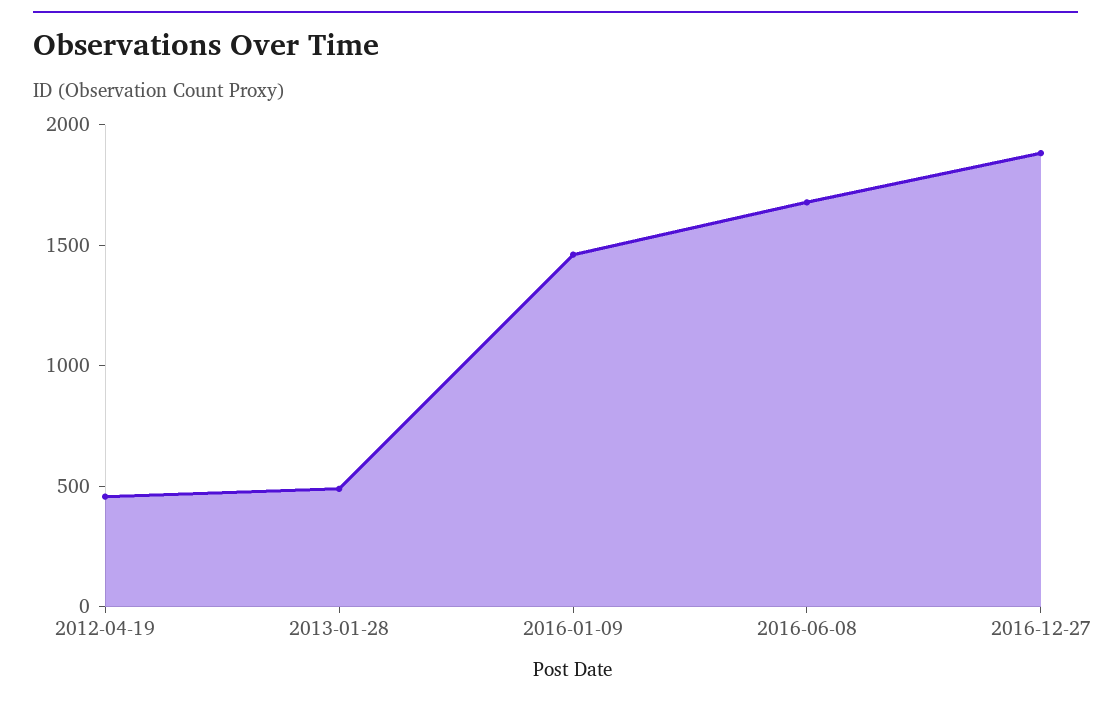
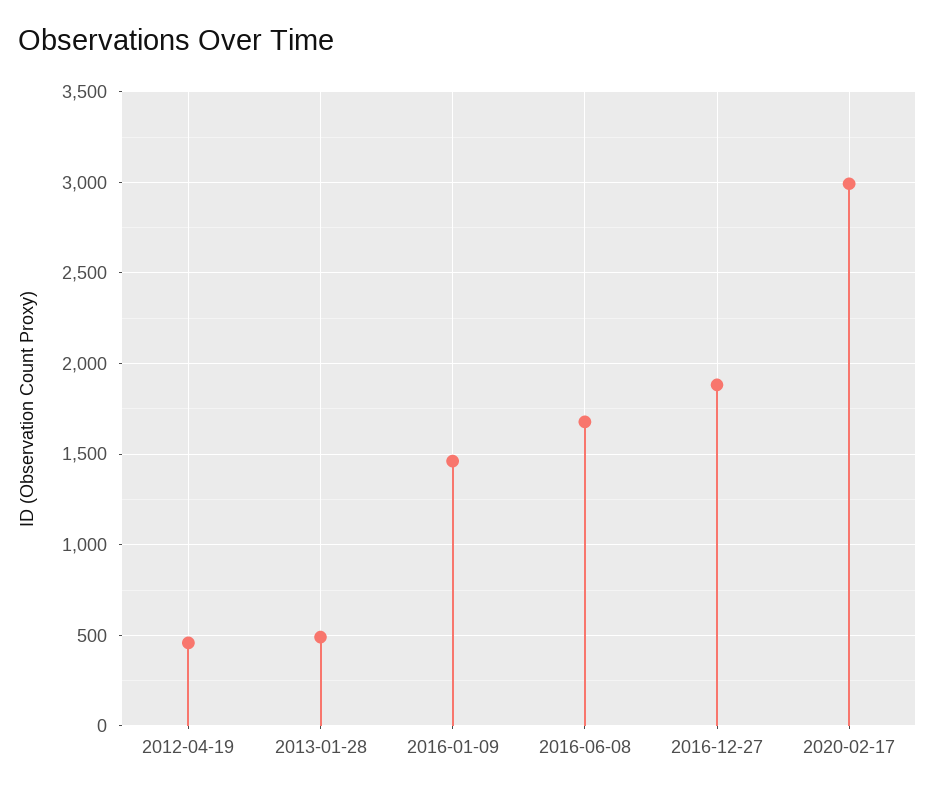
2020-02-17: none -> 3000

